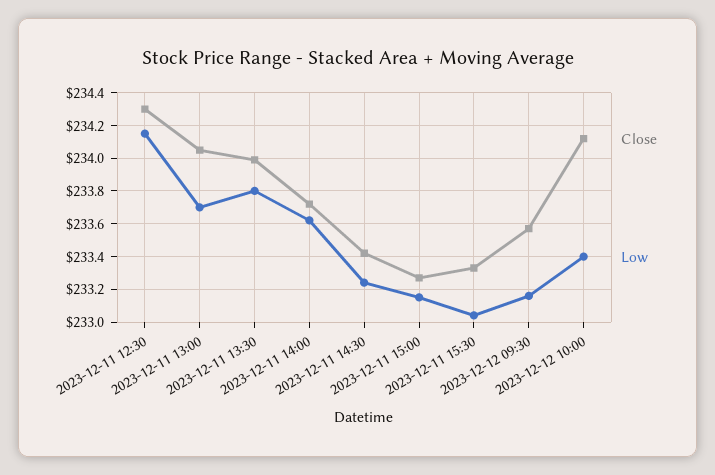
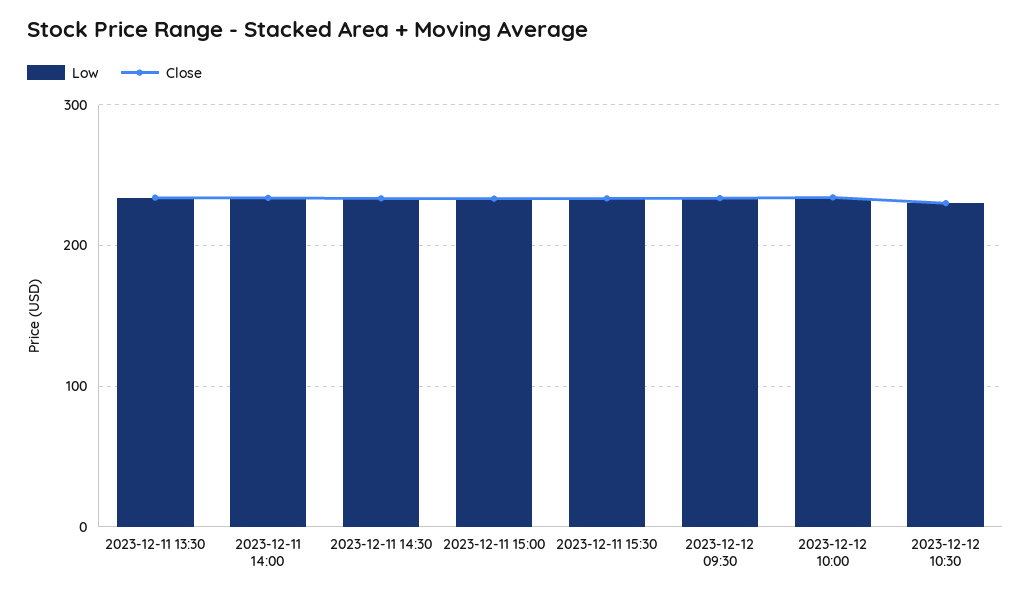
Close, 2023-12-11 12:30: 234.3 -> none
Low, 2023-12-11 12:30: 234.15 -> none
Close, 2023-12-11 13:00: 234.05 -> none
Low, 2023-12-11 13:00: 233.7 -> none
Low, 2023-12-12 10:30: none -> 230
Close, 2023-12-12 10:30: none -> 230

